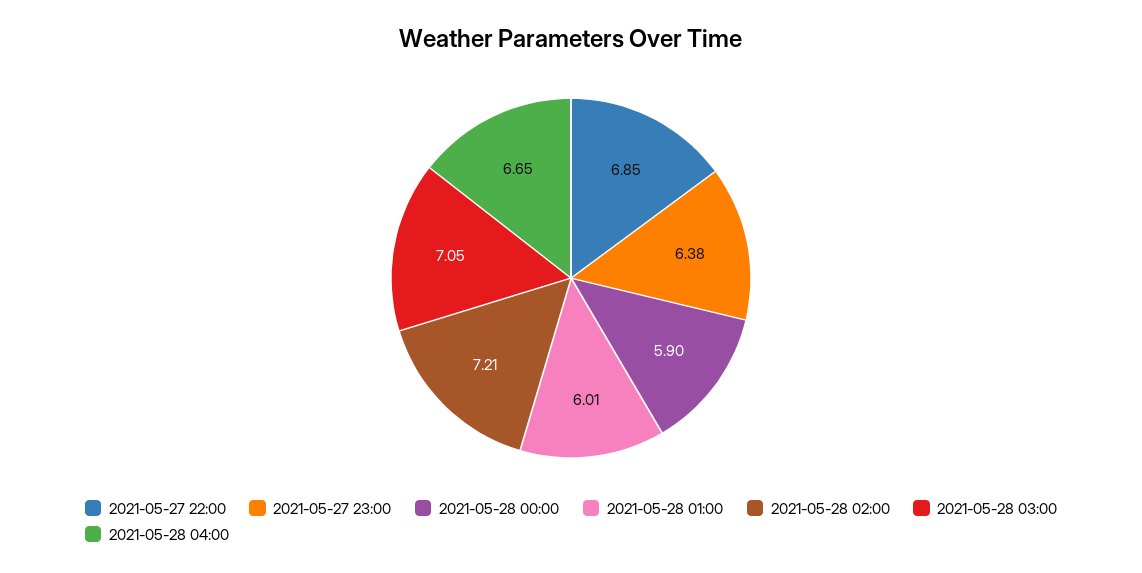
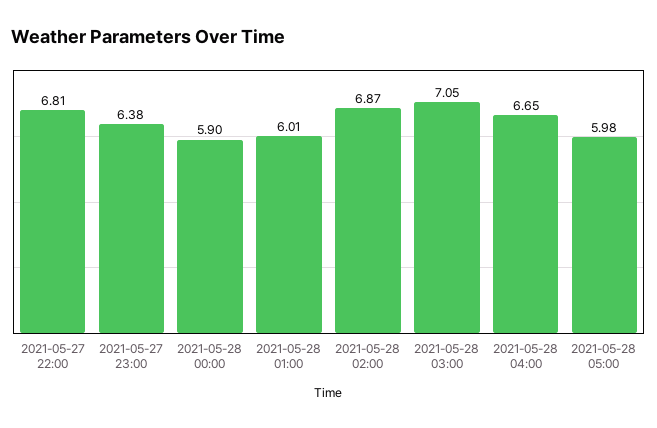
2021-05-27 22:00: 6.85 -> 6.81
2021-05-28 02:00: 7.21 -> 6.87
2021-05-28 05:00: none -> 5.98

